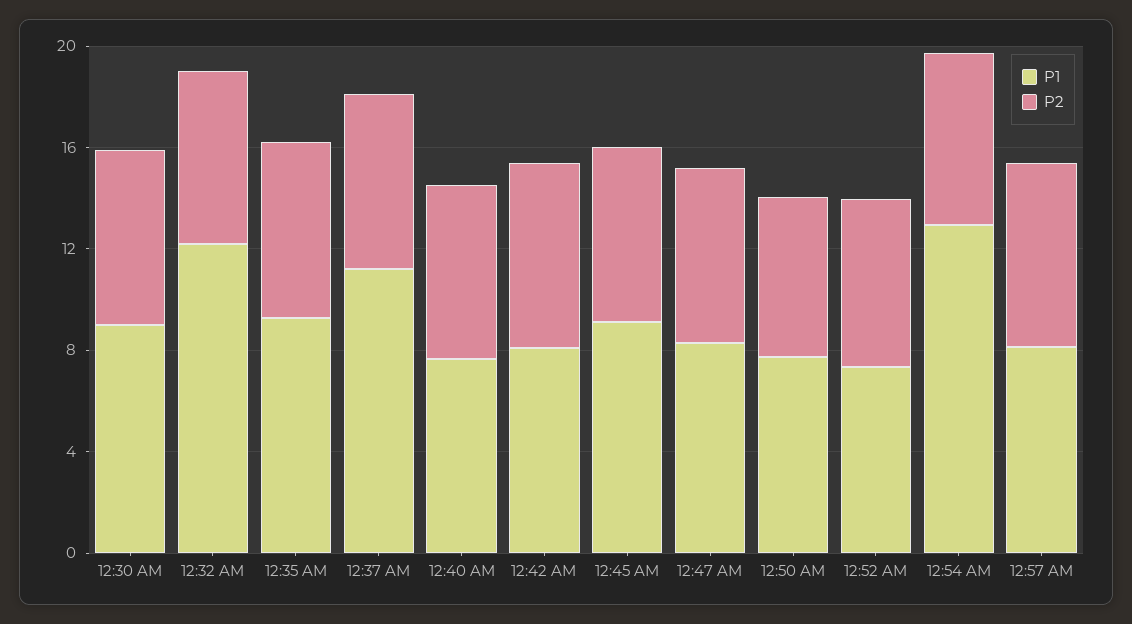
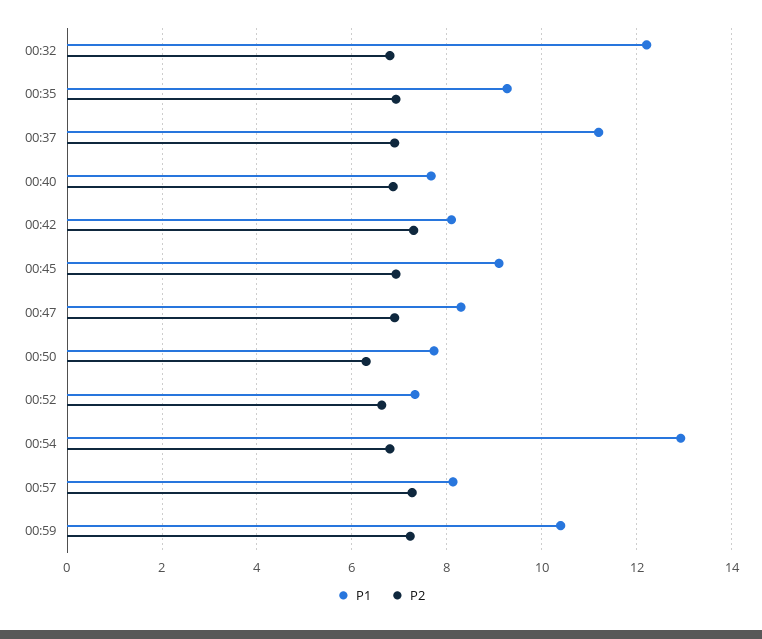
P1, 12:30 AM: 9 -> none
P2, 12:30 AM: 7 -> none
P1, 00:59: none -> 10.4
P2, 00:59: none -> 7.2

